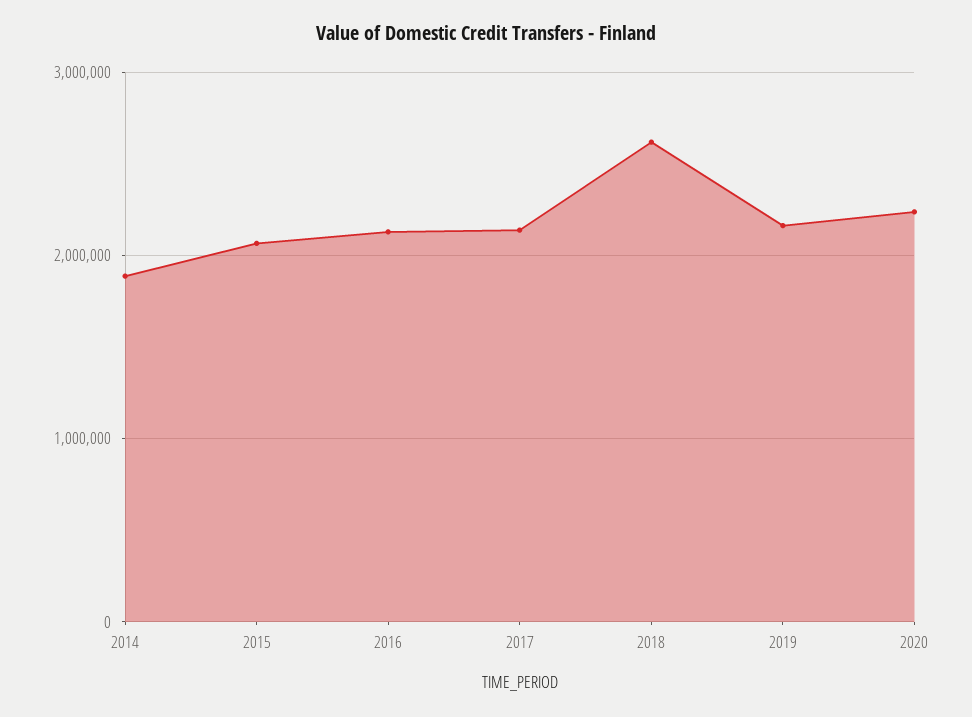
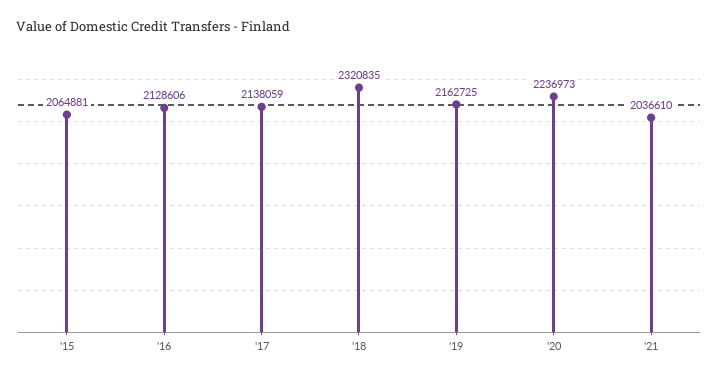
2014: 1900000 -> none
2018: 2600000 -> 2320835
'21: none -> 2036610

